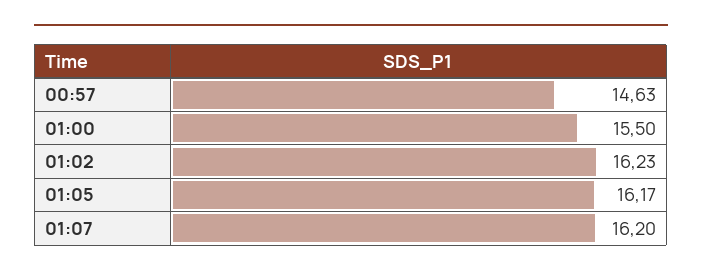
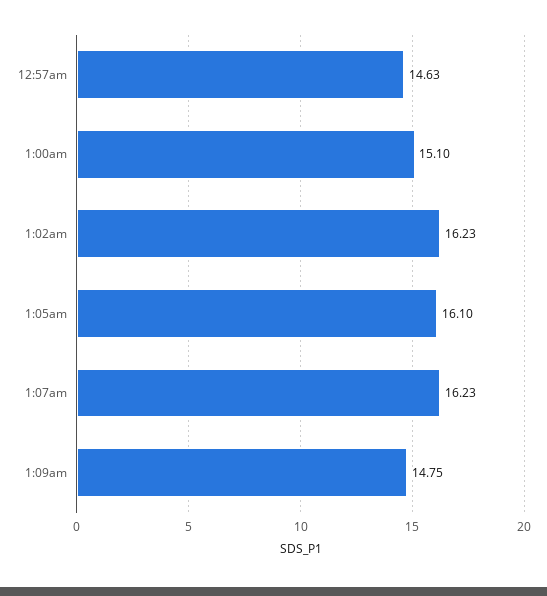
01:00: 15.5 -> 15.1
01:05: 16.17 -> 16.1
01:07: 16.2 -> 16.23
1:09am: none -> 14.75

